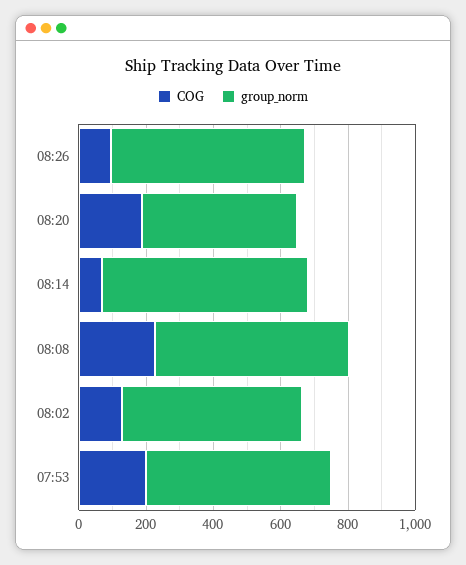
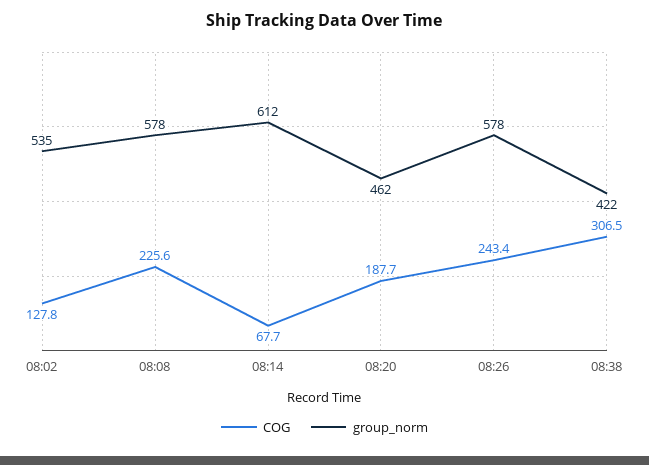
COG, 08:26: 100 -> 243.4
COG, 07:53: 200 -> none
group_norm, 07:53: 550 -> none
COG, 08:38: none -> 306.5
group_norm, 08:38: none -> 422

